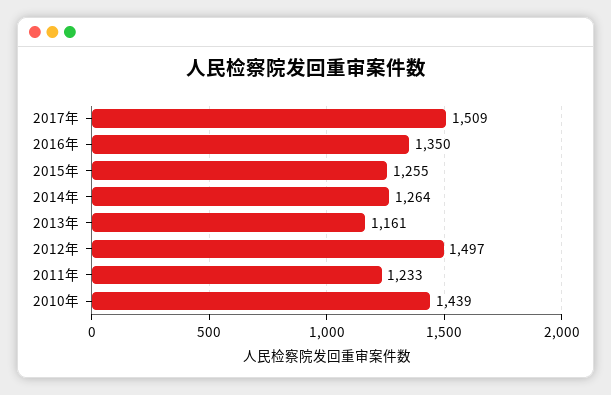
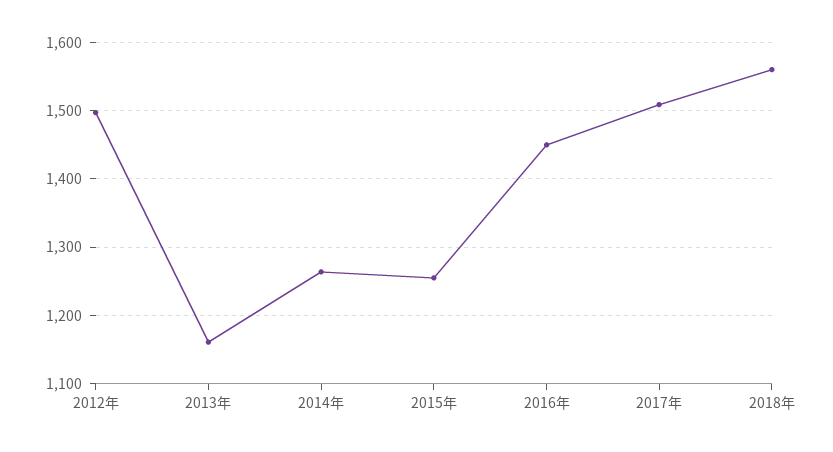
2016年: 1350 -> 1450
2011年: 1233 -> none
2010年: 1439 -> none
2018年: none -> 1560

